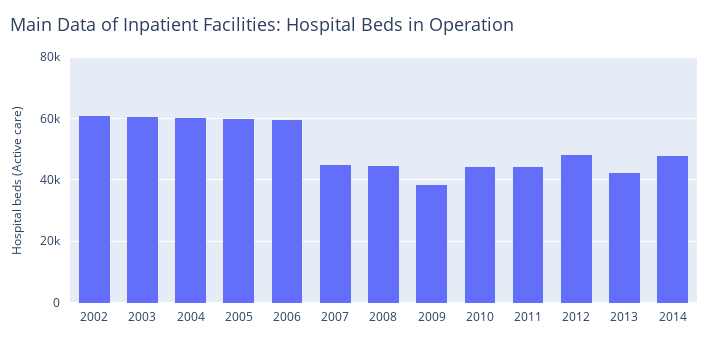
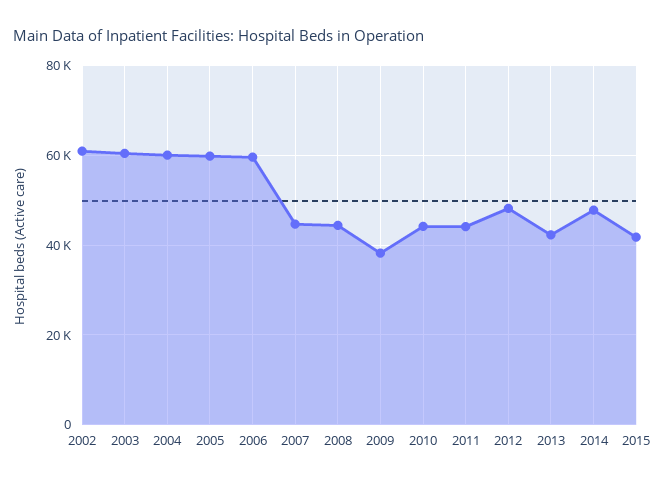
2015: none -> 42000

